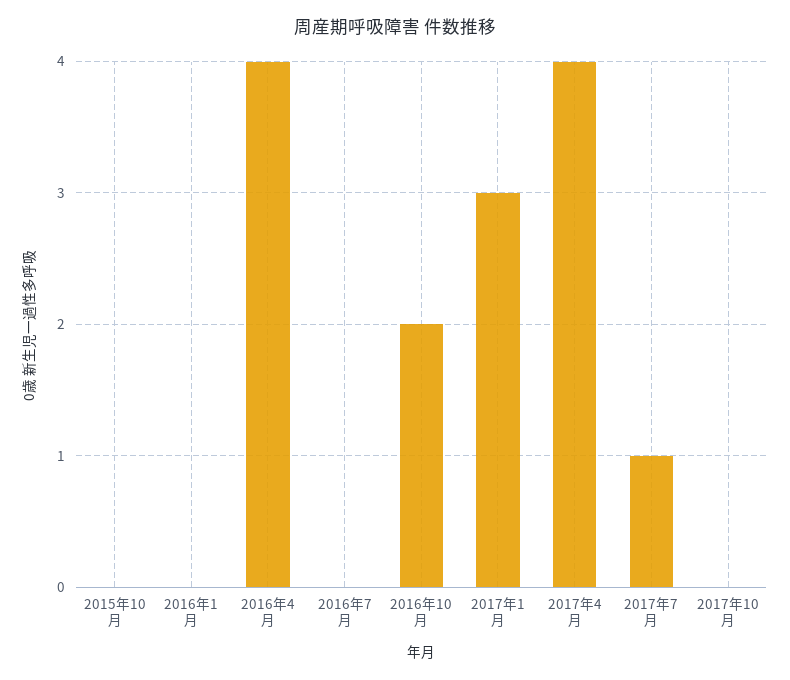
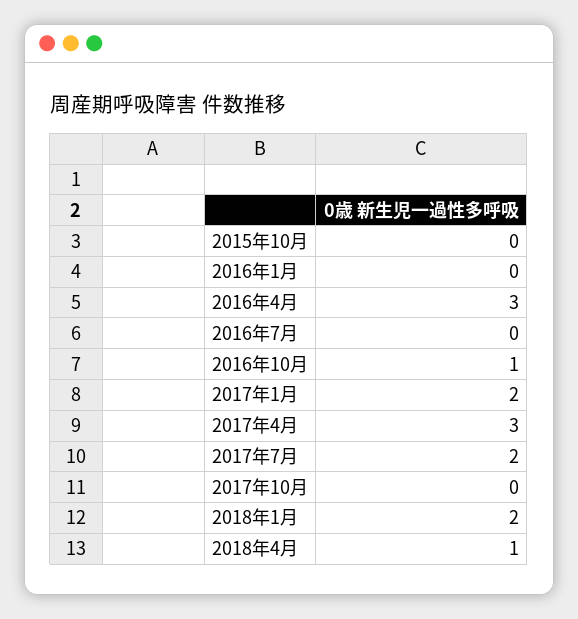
2016年4月: 4 -> 3
2016年10月: 2 -> 1
2017年1月: 3 -> 2
2017年4月: 4 -> 3
2017年7月: 1 -> 2
2018年1月: none -> 2
2018年4月: none -> 1

